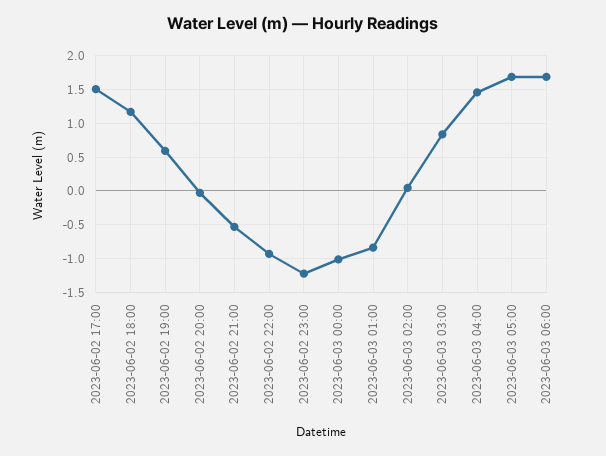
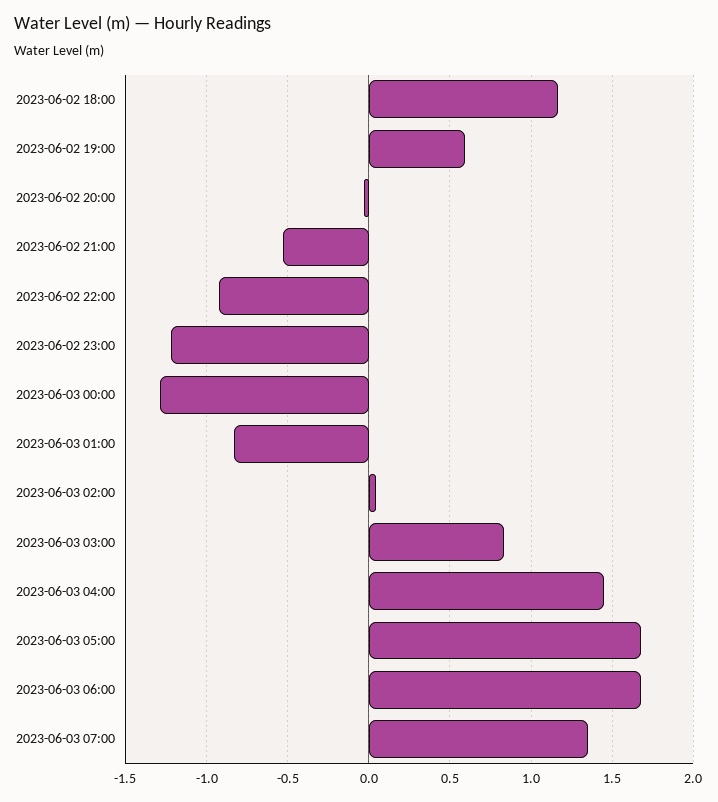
2023-06-02 17:00: 1.5 -> none
2023-06-03 00:00: -1 -> -1.3
2023-06-03 07:00: none -> 1.35

